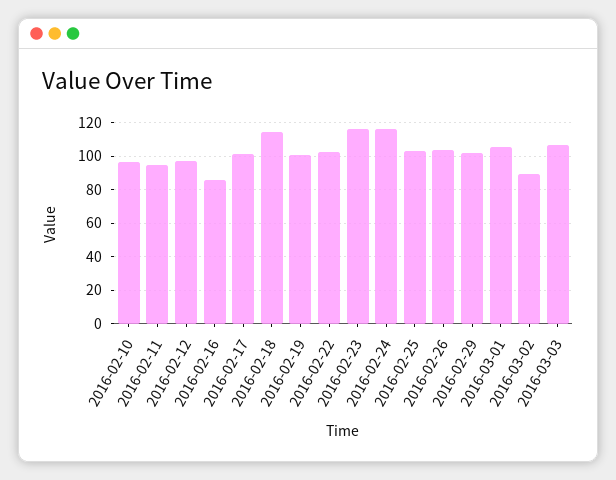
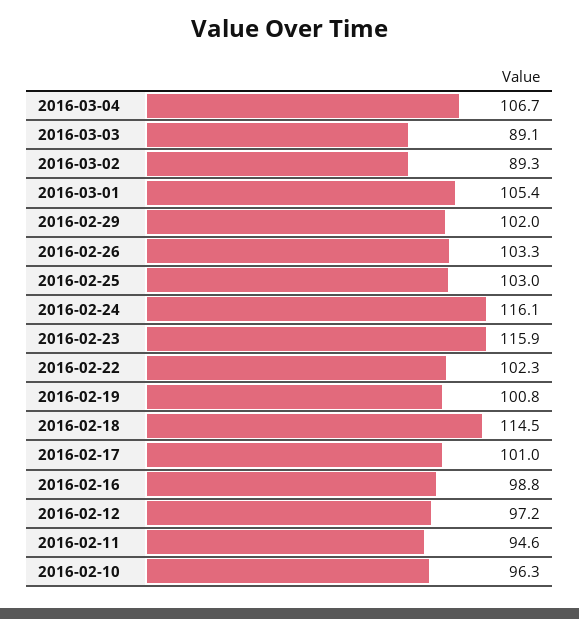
2016-02-16: 85 -> 98.8
2016-03-03: 105 -> 89.1
2016-03-04: none -> 106.7

